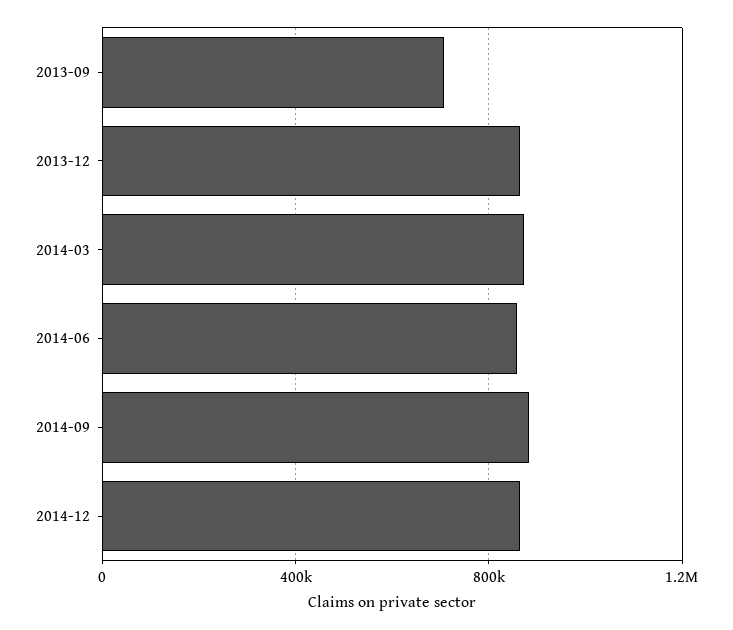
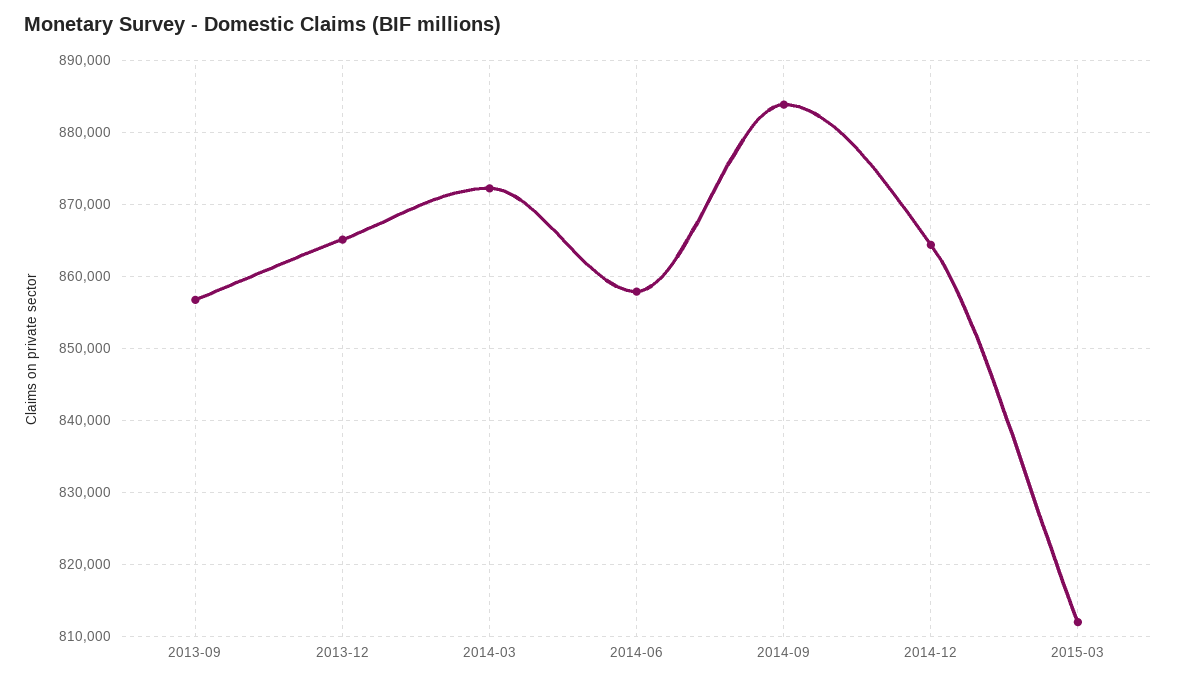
2013-09: 700000 -> 857000
2015-03: none -> 812000

